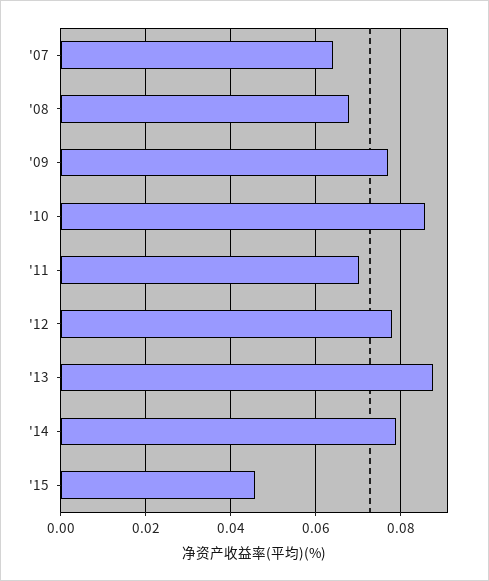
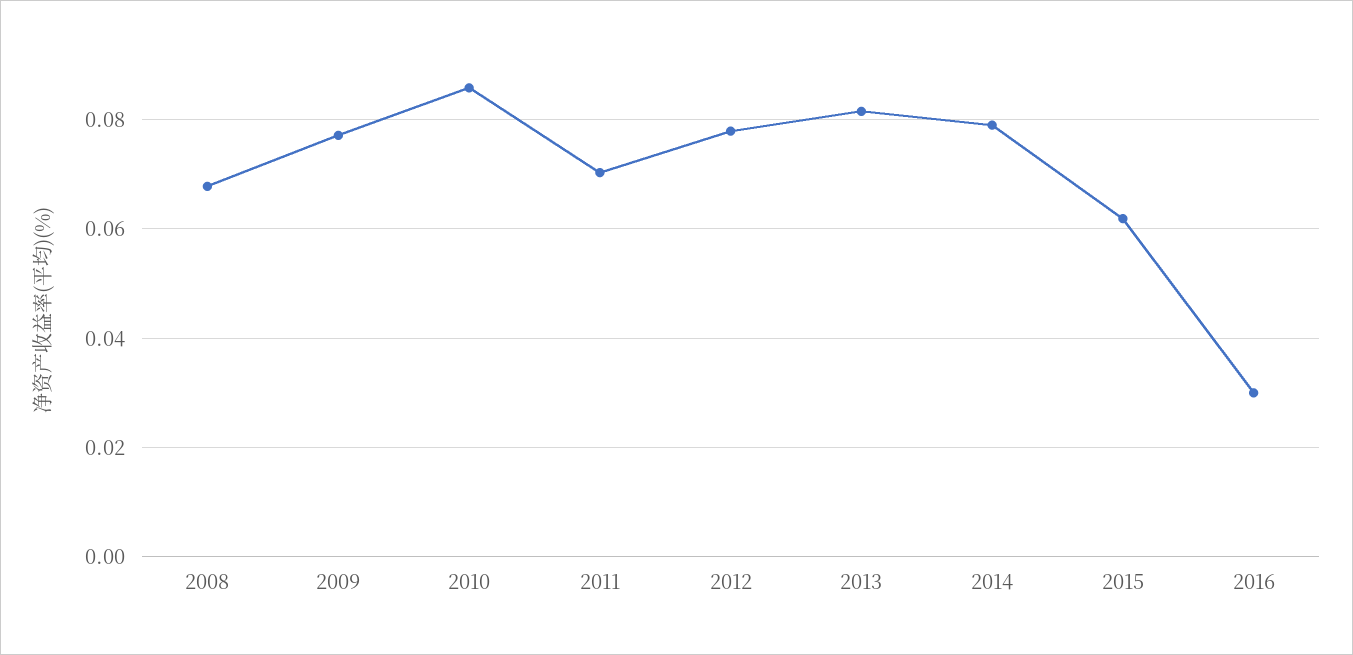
'07: 0.064 -> none
'13: 0.088 -> 0.082
'15: 0.046 -> 0.062
2016: none -> 0.03

